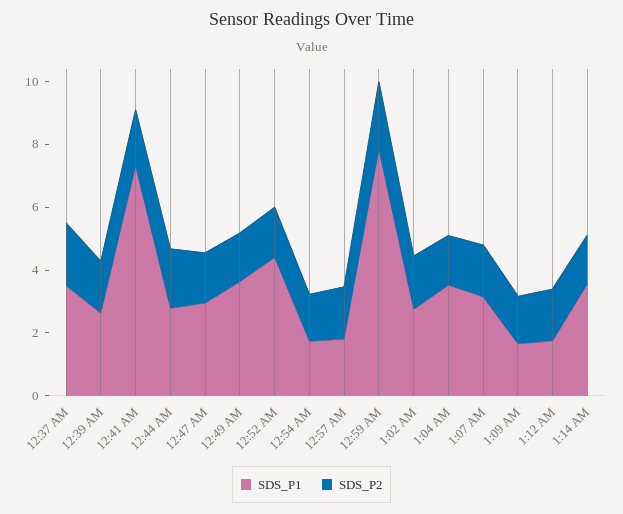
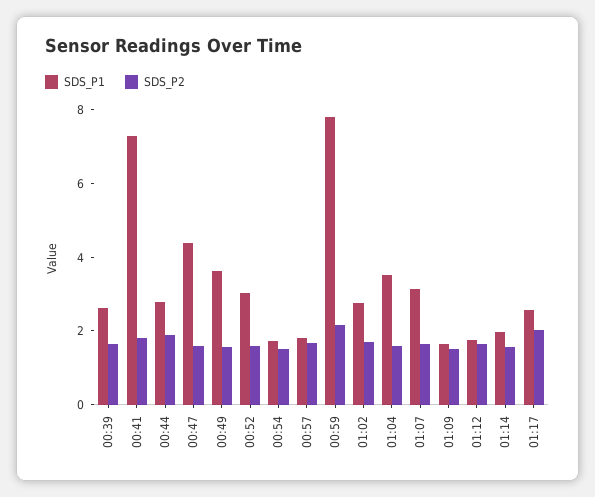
SDS_P1, 12:37 AM: 3.5 -> none
SDS_P2, 12:37 AM: 2 -> none
SDS_P1, 12:47 AM: 3 -> 4.5
SDS_P1, 12:52 AM: 4.5 -> 3
SDS_P1, 1:14 AM: 3.5 -> 2
SDS_P1, 01:17: none -> 2.5
SDS_P2, 01:17: none -> 2

